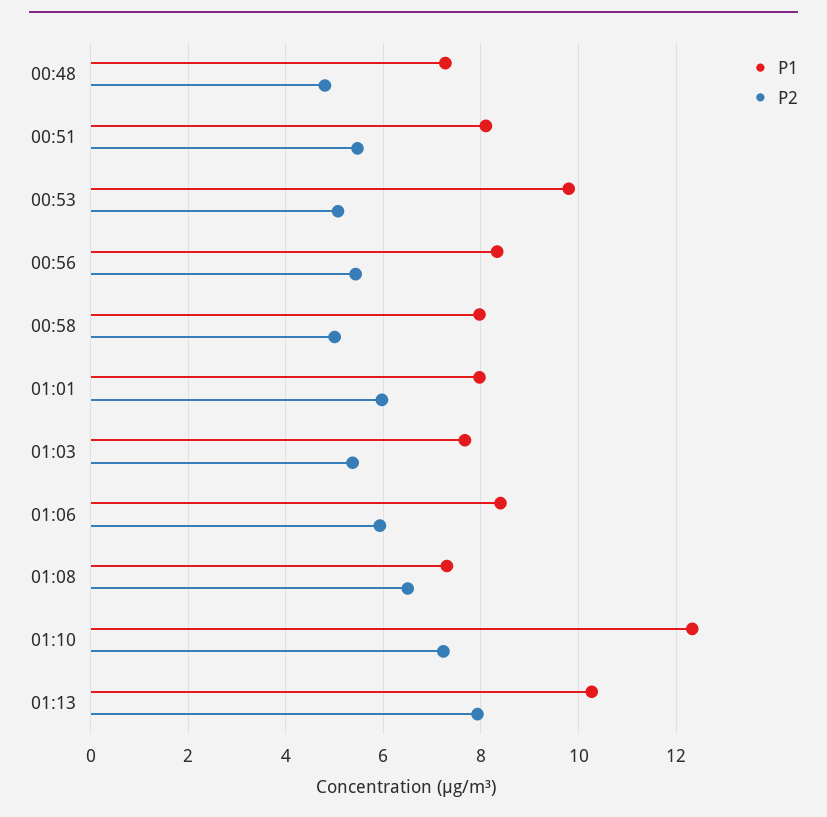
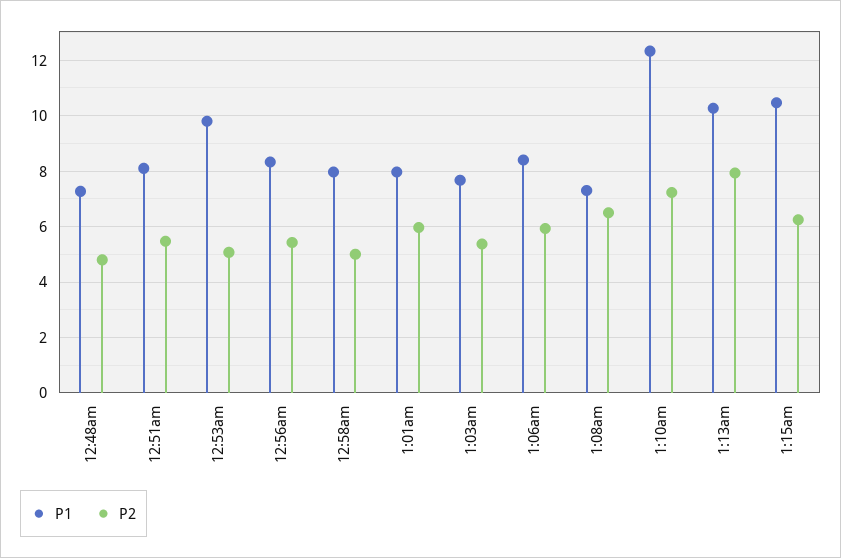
P1, 1:15am: none -> 10.5
P2, 1:15am: none -> 6.25

